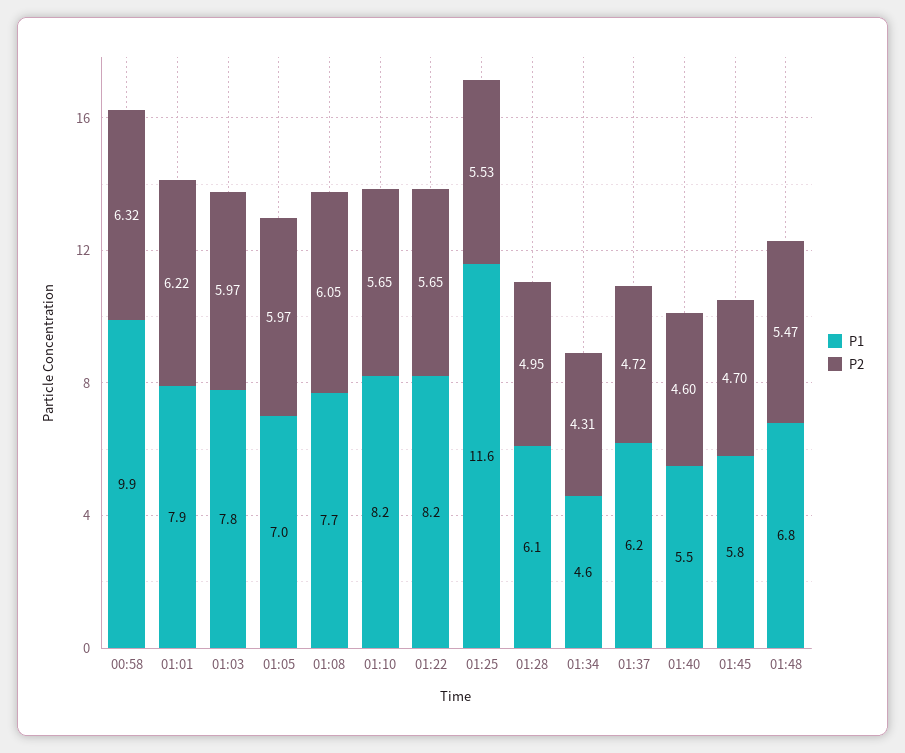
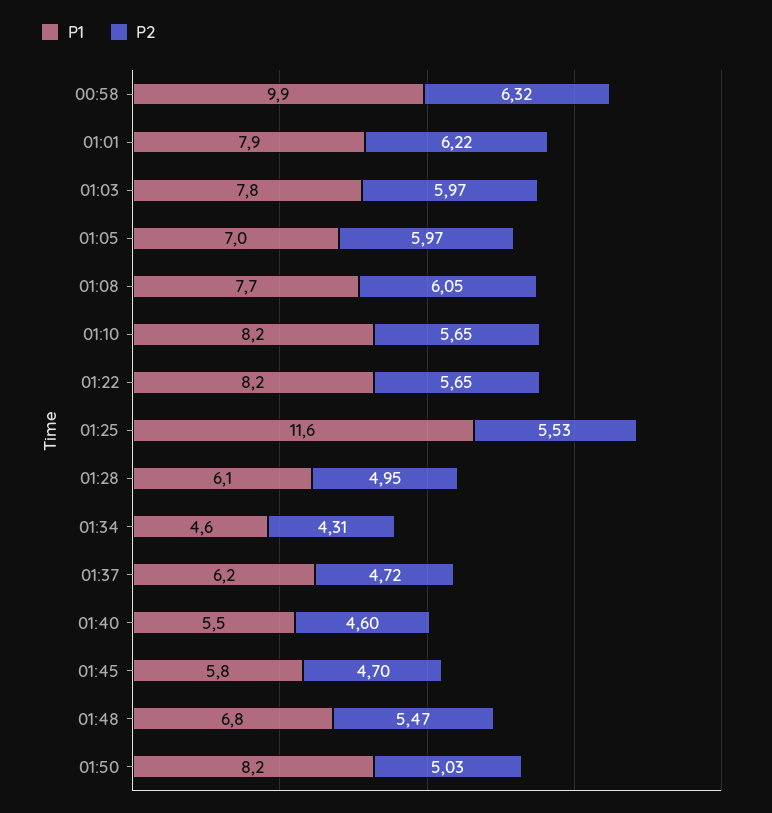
P1, 01:50: none -> 8.2
P2, 01:50: none -> 5.03

